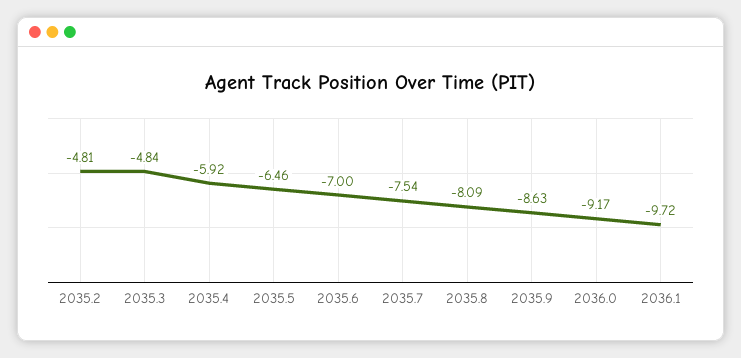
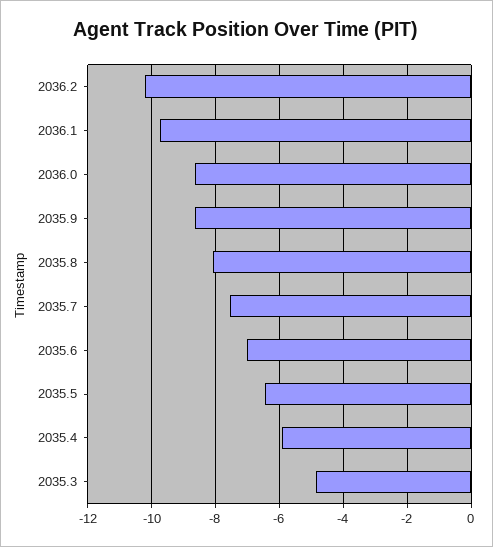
2035.2: -4.81 -> none
2036.0: -9.17 -> -8.6
2036.2: none -> -10.2

